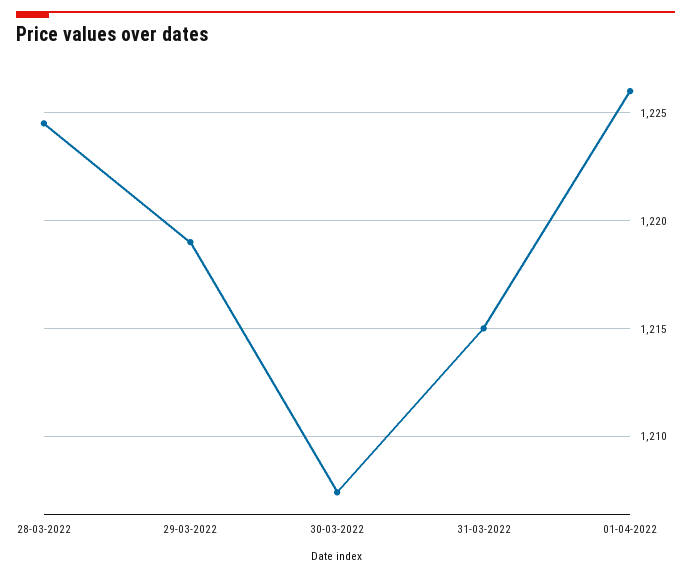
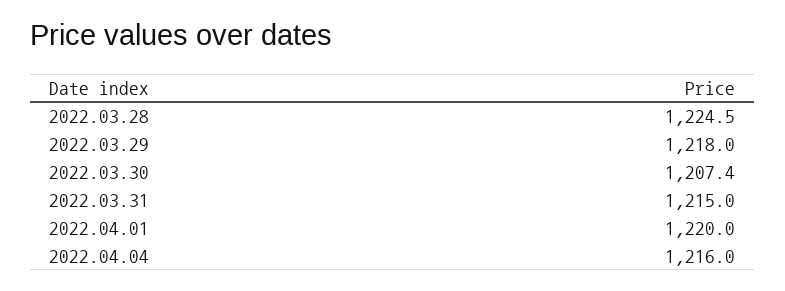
29-03-2022: 1219 -> 1218
01-04-2022: 1226 -> 1220
2022.04.04: none -> 1216

